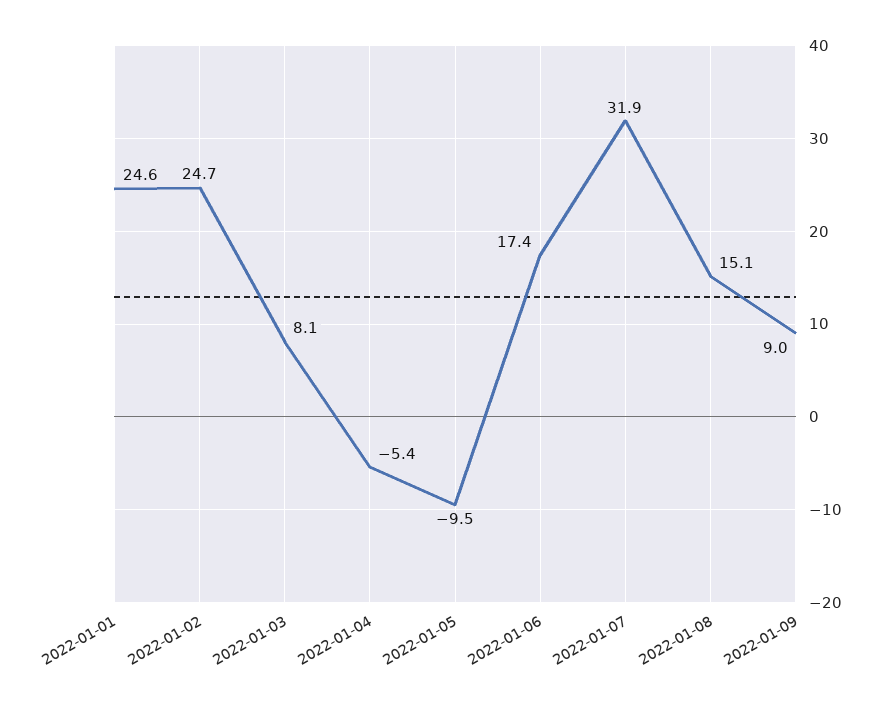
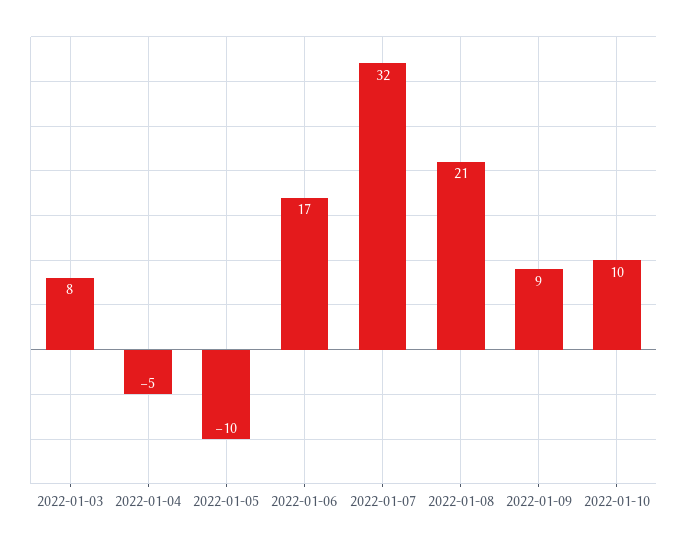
2022-01-01: 24.6 -> none
2022-01-02: 24.7 -> none
2022-01-08: 15.1 -> 21
2022-01-10: none -> 10

